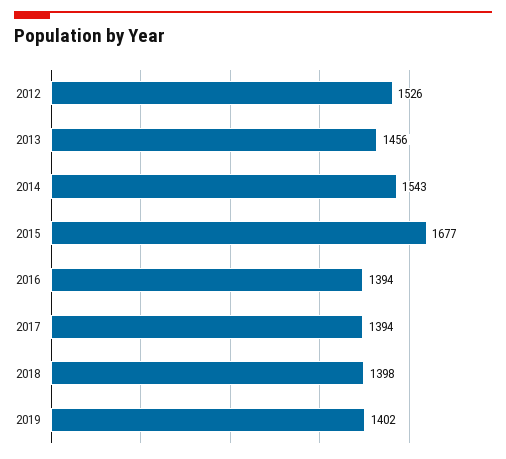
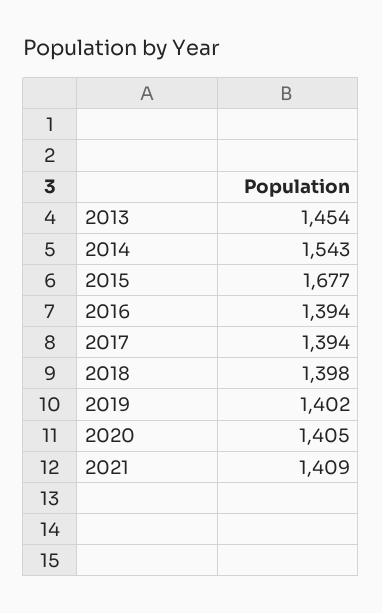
2012: 1526 -> none
2013: 1456 -> 1454
2020: none -> 1405
2021: none -> 1409

